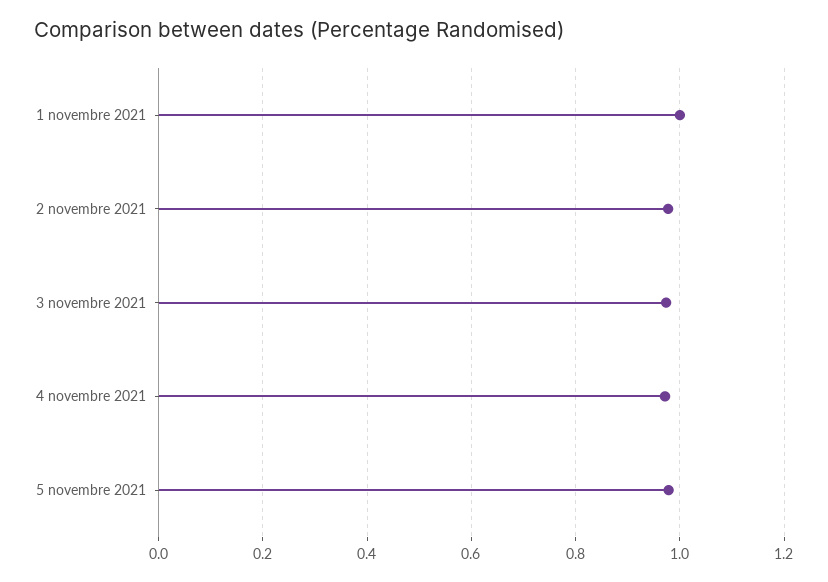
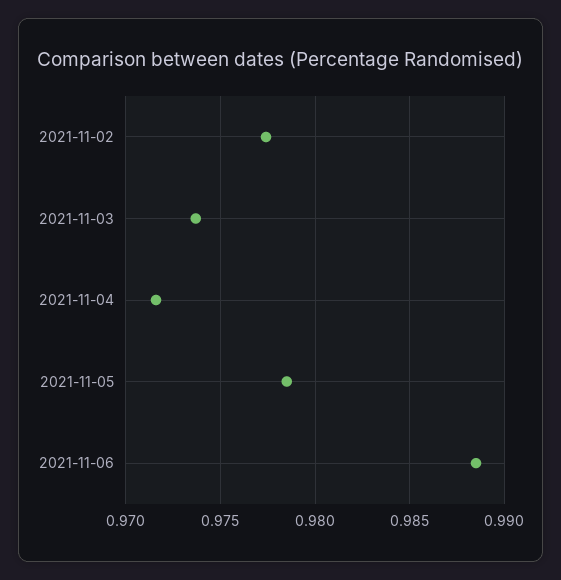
1 novembre 2021: 1 -> none
2021-11-06: none -> 0.9885

